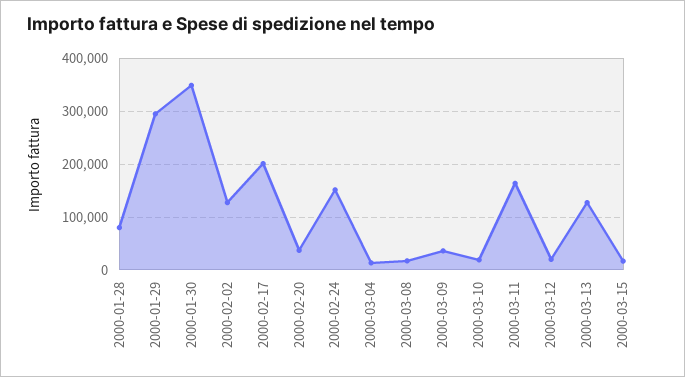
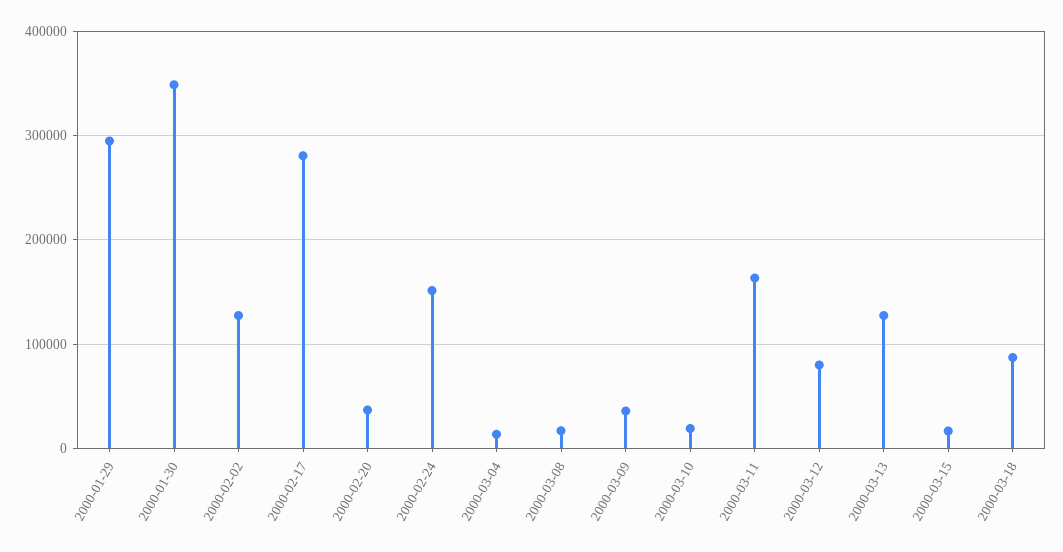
2000-01-28: 80000 -> none
2000-02-17: 200000 -> 280000
2000-03-12: 20000 -> 80000
2000-03-18: none -> 90000

